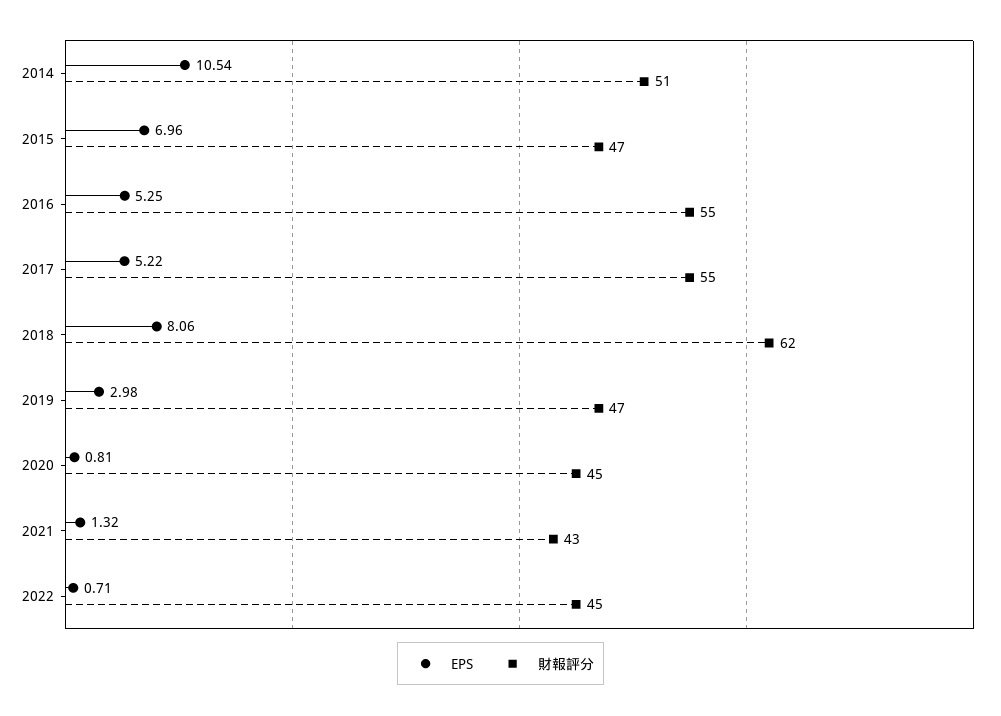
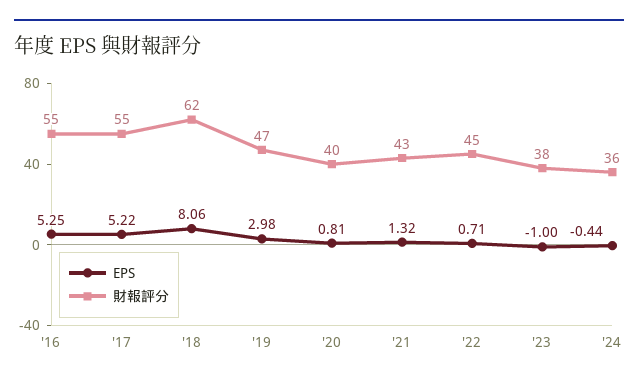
EPS, 2014: 10.54 -> none
財報評分, 2014: 51 -> none
EPS, 2015: 6.96 -> none
財報評分, 2015: 47 -> none
財報評分, 2020: 45 -> 40
EPS, '23: none -> -1
財報評分, '23: none -> 38
EPS, '24: none -> -0.44
財報評分, '24: none -> 36

